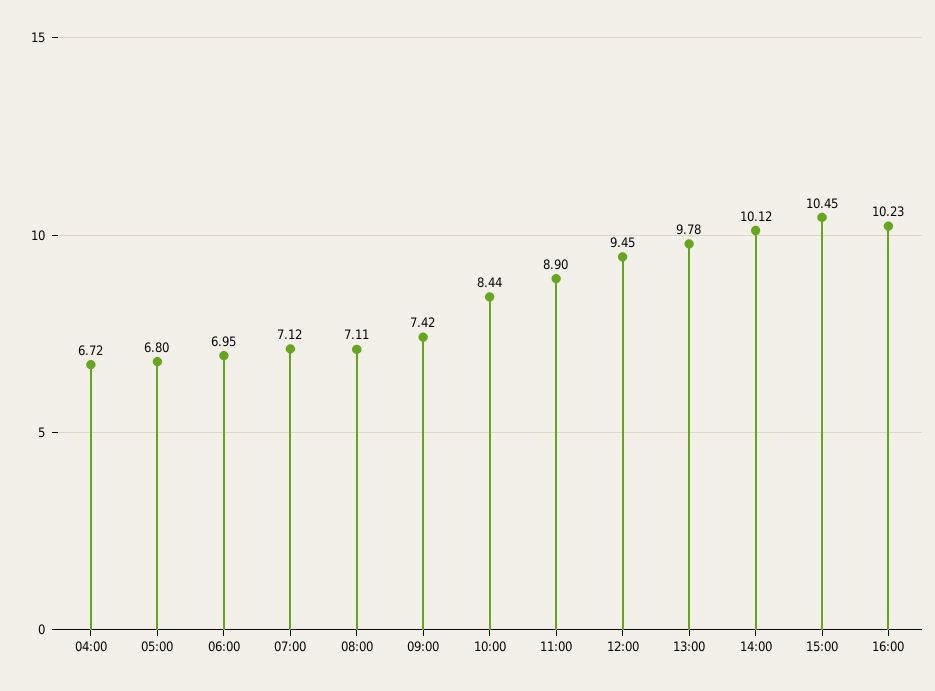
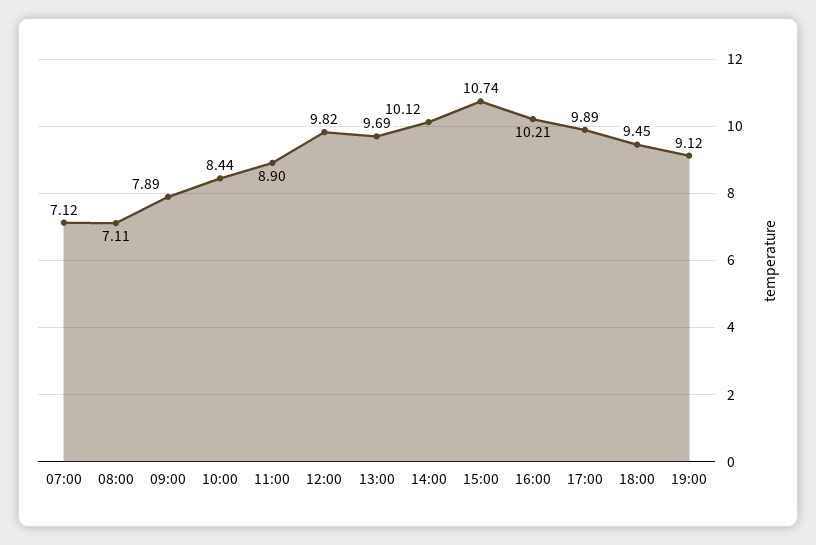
04:00: 6.72 -> none
05:00: 6.8 -> none
06:00: 6.95 -> none
09:00: 7.42 -> 7.89
12:00: 9.45 -> 9.82
13:00: 9.78 -> 9.69
15:00: 10.45 -> 10.74
16:00: 10.23 -> 10.21
17:00: none -> 9.89
18:00: none -> 9.45
19:00: none -> 9.12

